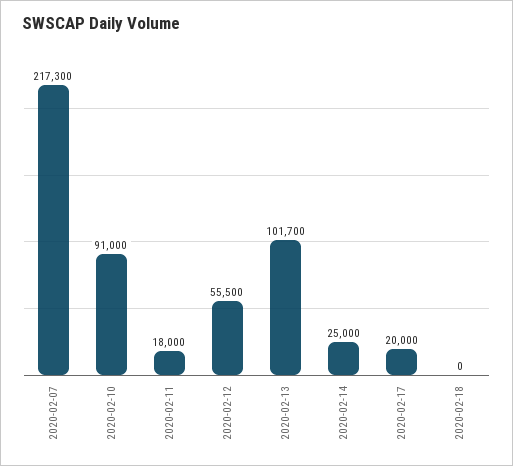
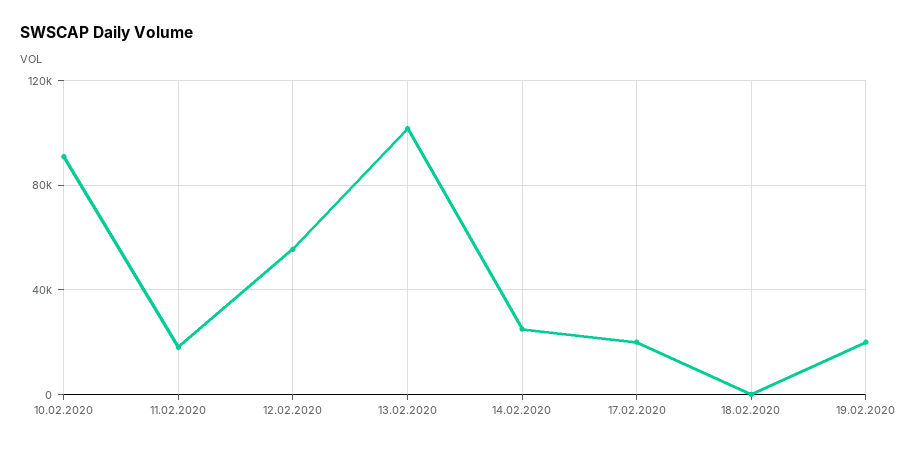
2020-02-07: 217300 -> none
19.02.2020: none -> 20000

